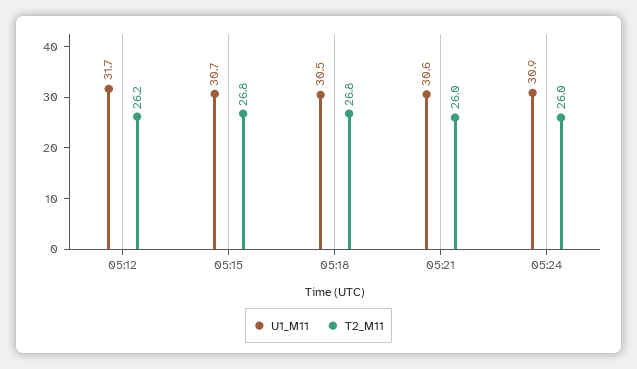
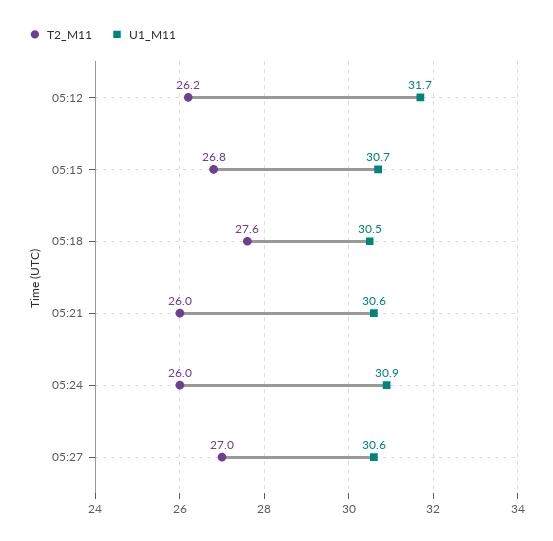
T2_M11, 05:18: 26.8 -> 27.6
T2_M11, 05:27: none -> 27
U1_M11, 05:27: none -> 30.6

